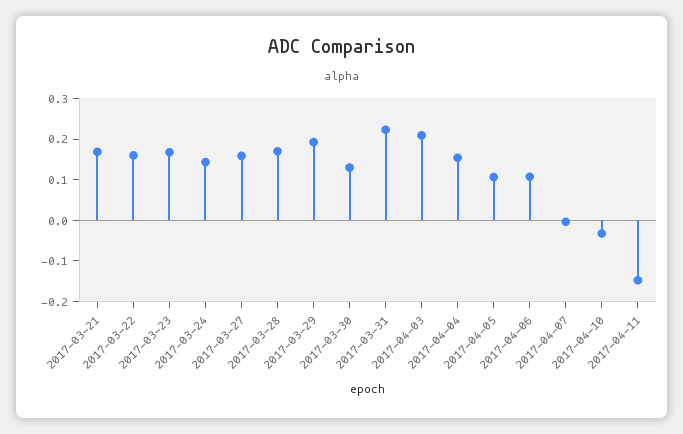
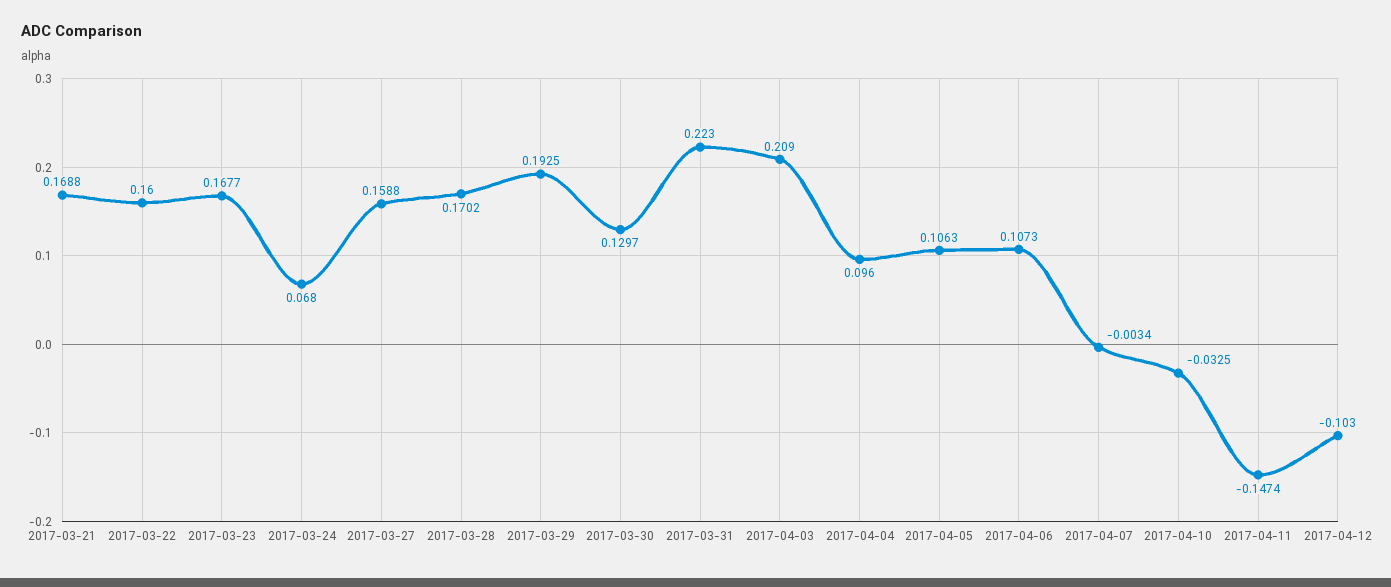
2017-03-24: 0.14 -> 0.068
2017-04-04: 0.16 -> 0.096
2017-04-12: none -> -0.103

